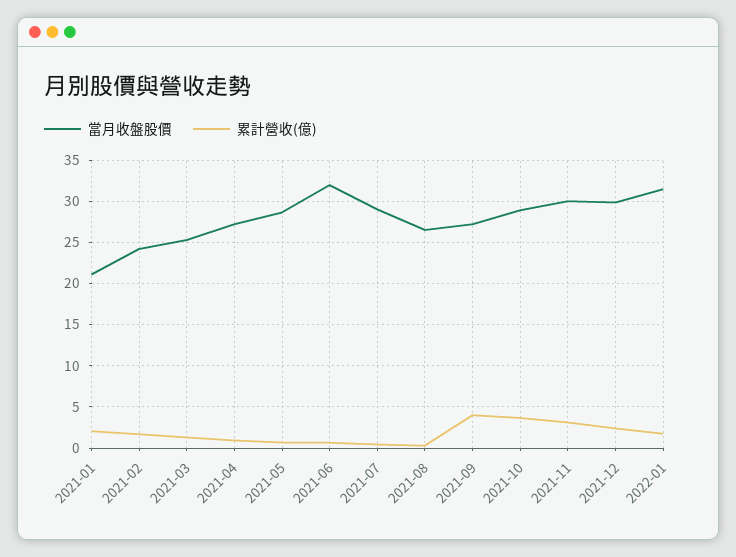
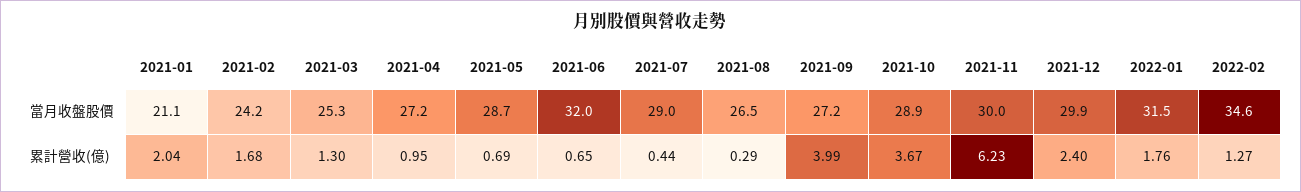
累計營收(億), 2021-11: 3 -> 6.23
當月收盤股價, 2022-02: none -> 34.6
累計營收(億), 2022-02: none -> 1.27

